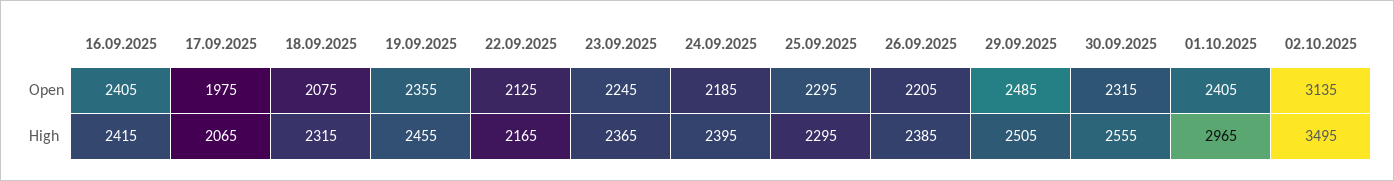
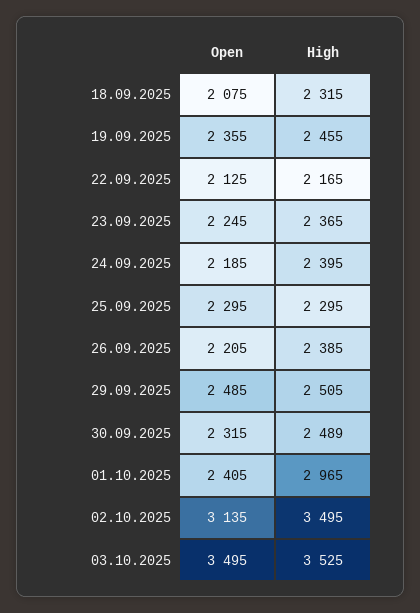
16.09.2025, Open: 2405 -> none
17.09.2025, Open: 1975 -> none
16.09.2025, High: 2415 -> none
17.09.2025, High: 2065 -> none
30.09.2025, High: 2555 -> 2489
03.10.2025, Open: none -> 3495
03.10.2025, High: none -> 3525

